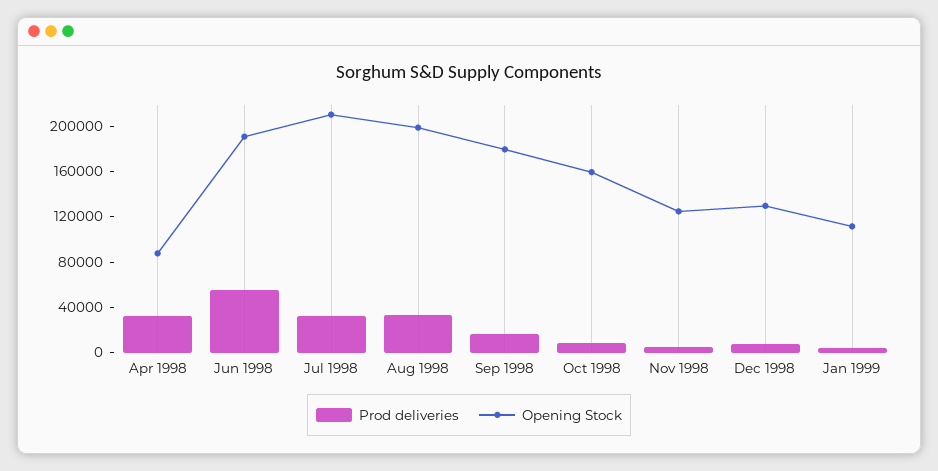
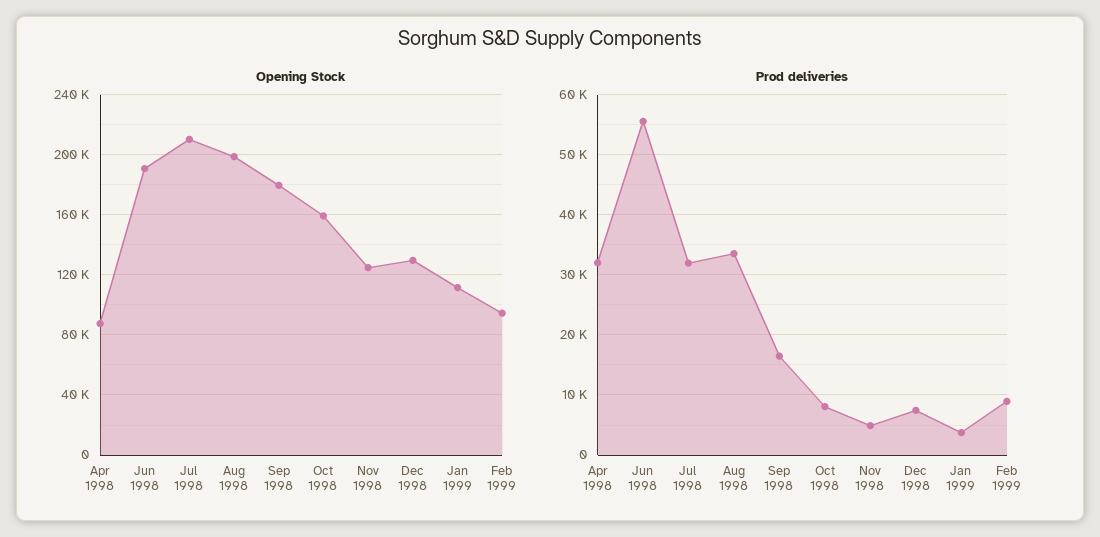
Opening Stock, Feb 1999: none -> 95000
Prod deliveries, Feb 1999: none -> 9000

